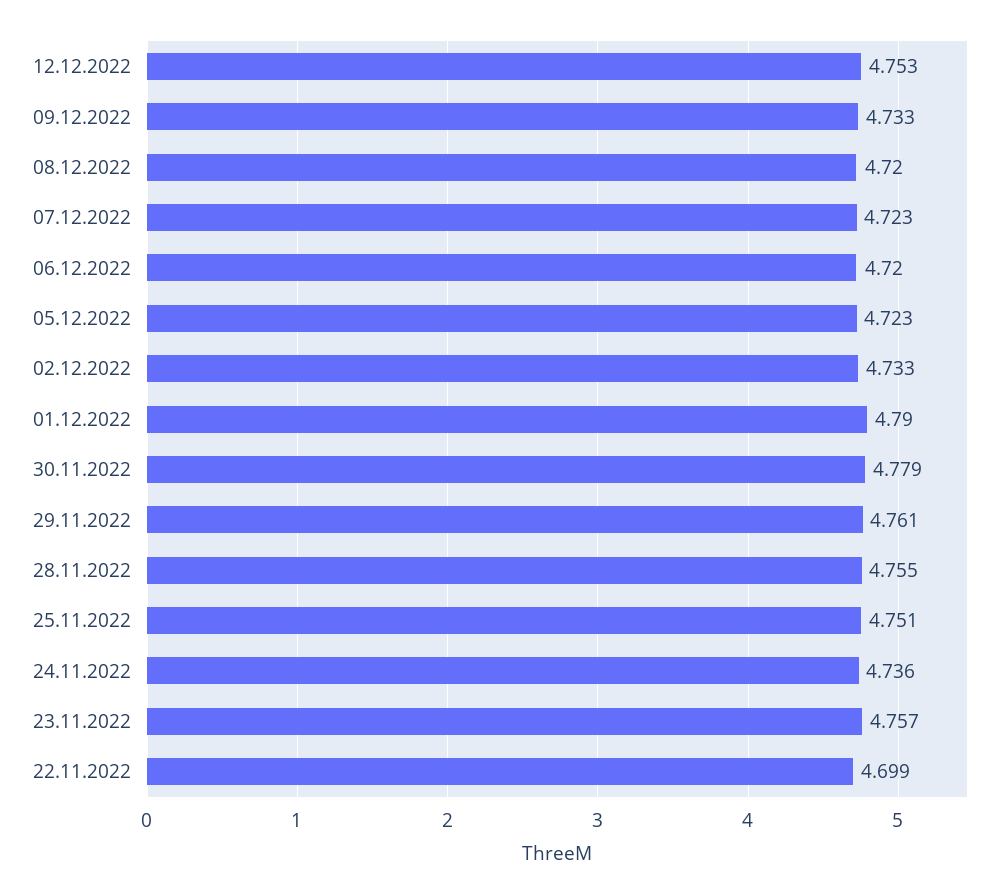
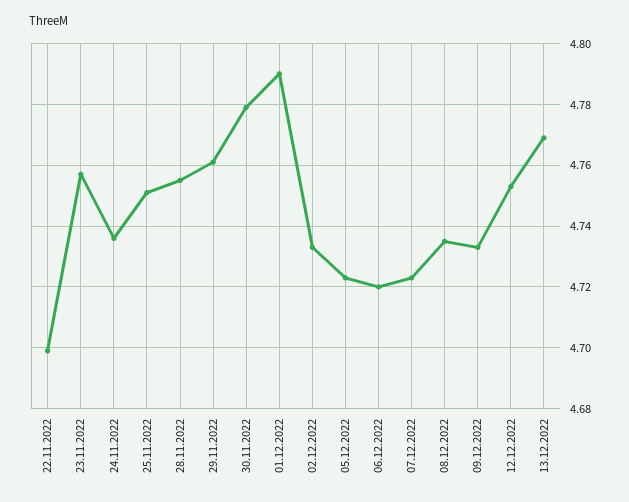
08.12.2022: 4.72 -> 4.735
13.12.2022: none -> 4.77

